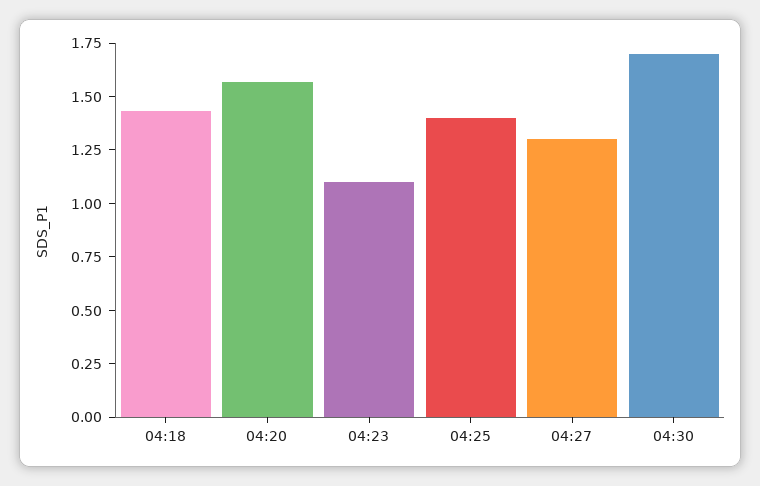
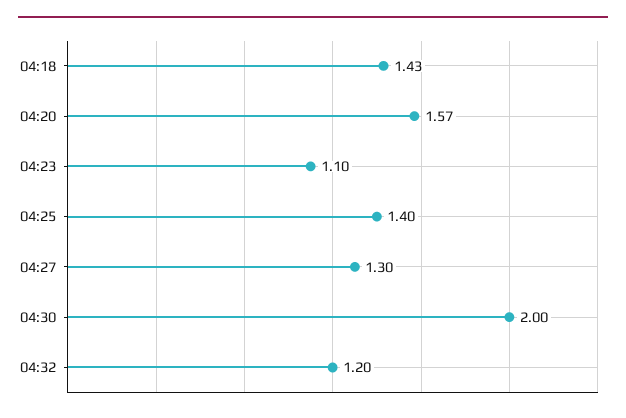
04:30: 1.7 -> 2
04:32: none -> 1.2

